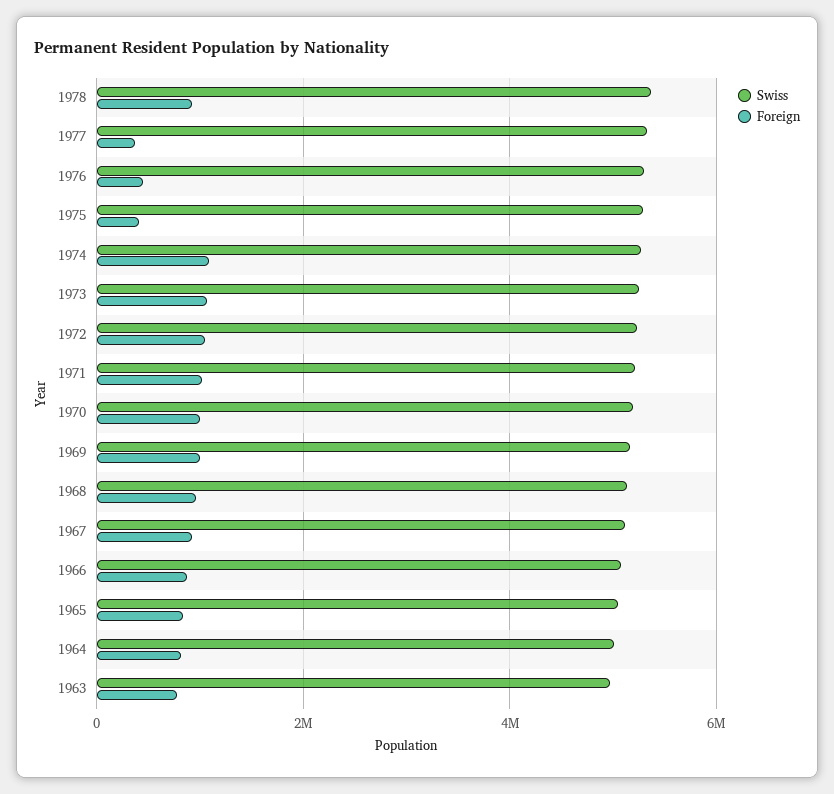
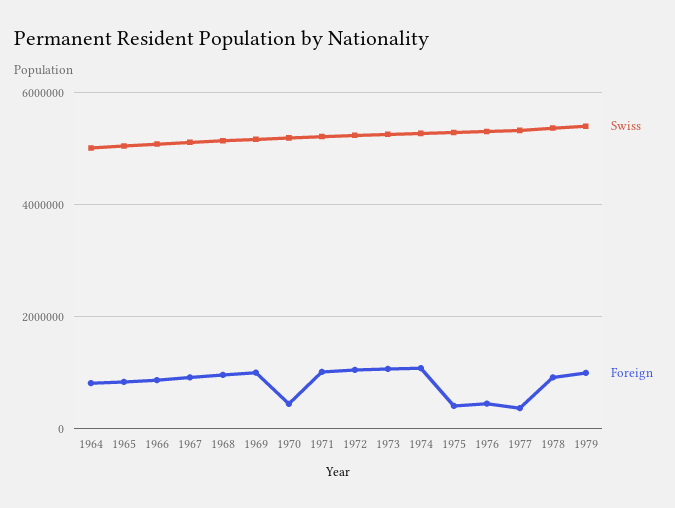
Foreign, 1970: 1000000 -> 400000
Swiss, 1963: 5000000 -> none
Foreign, 1963: 800000 -> none
Swiss, 1979: none -> 5400000
Foreign, 1979: none -> 1000000

